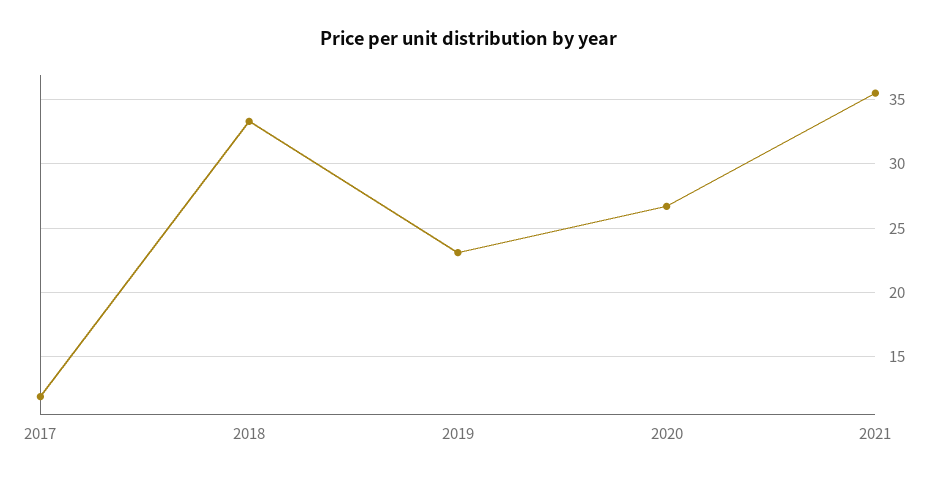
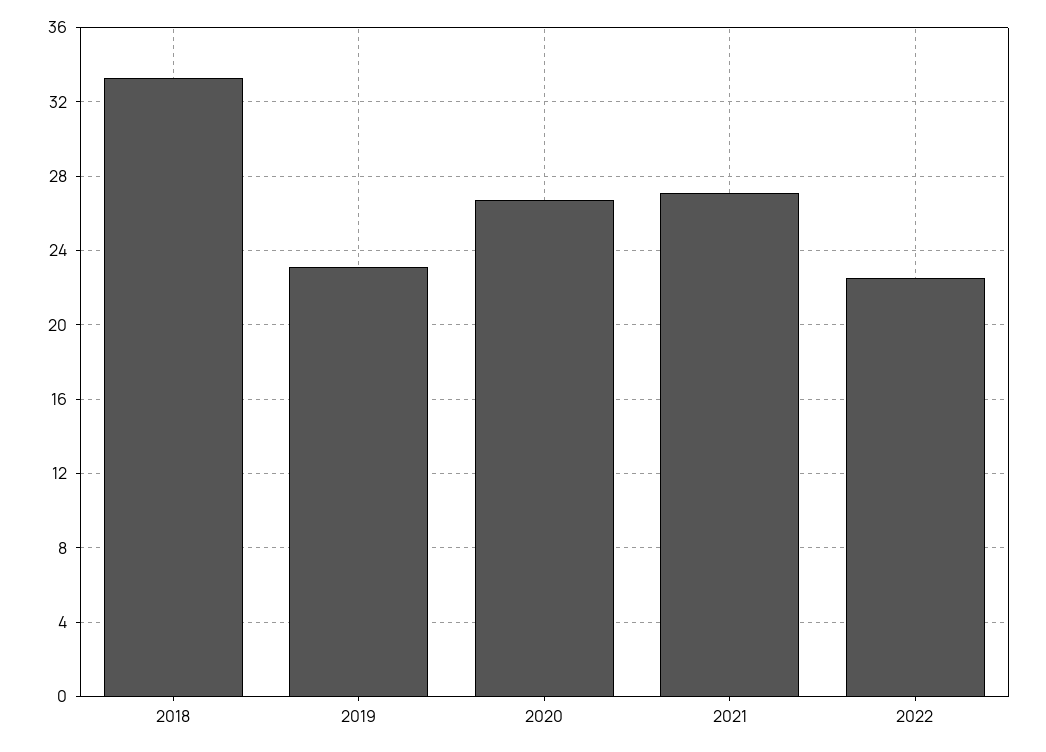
2017: 12 -> none
2021: 35.5 -> 27
2022: none -> 22.5

